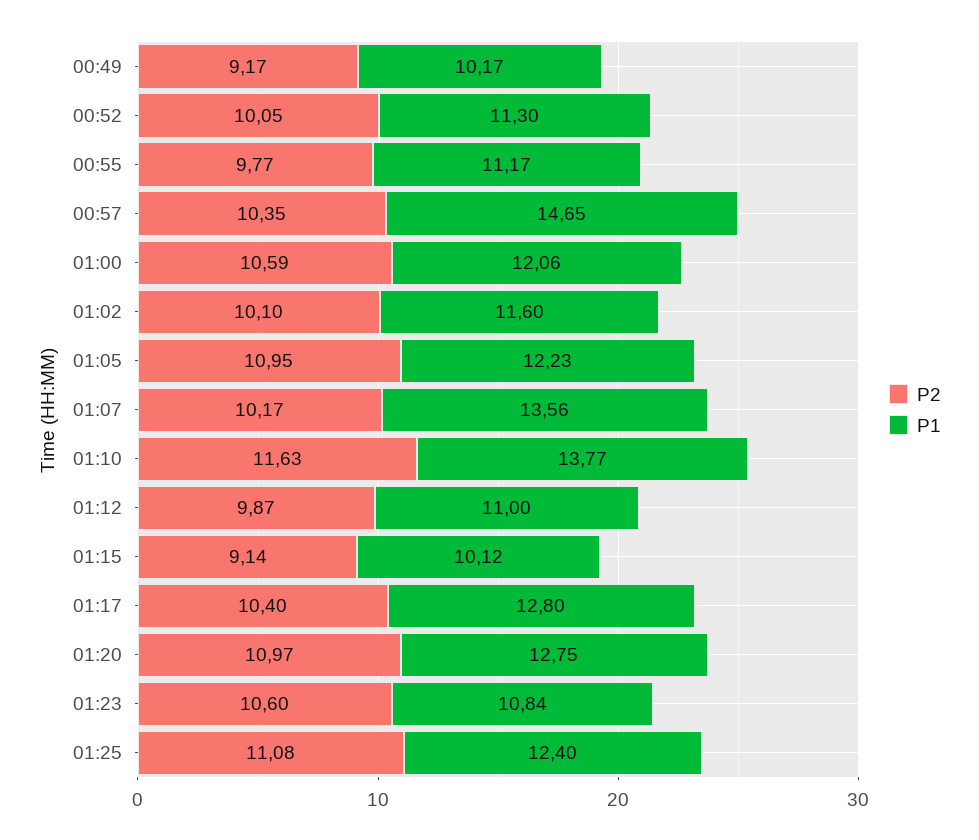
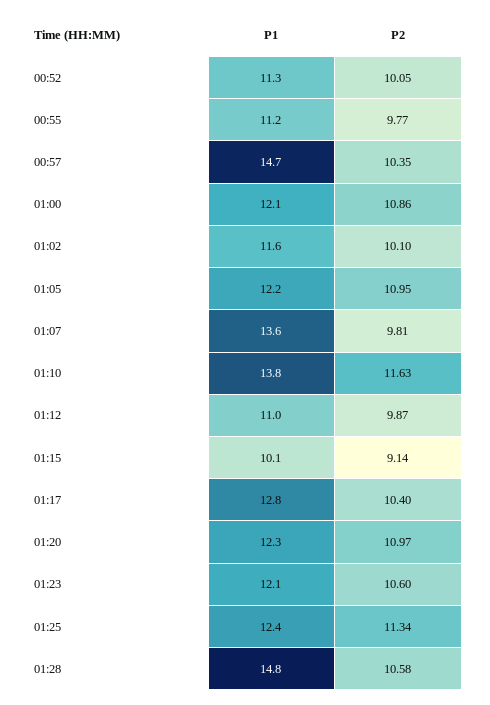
P2, 00:49: 9.17 -> none
P1, 00:49: 10.17 -> none
P2, 01:00: 10.59 -> 10.86
P2, 01:07: 10.17 -> 9.81
P1, 01:20: 12.75 -> 12.3
P1, 01:23: 10.84 -> 12.1
P2, 01:25: 11.08 -> 11.34
P1, 01:28: none -> 14.8
P2, 01:28: none -> 10.58

